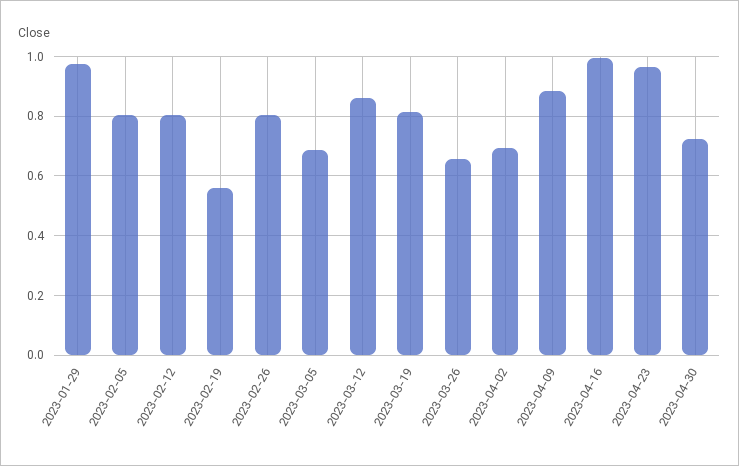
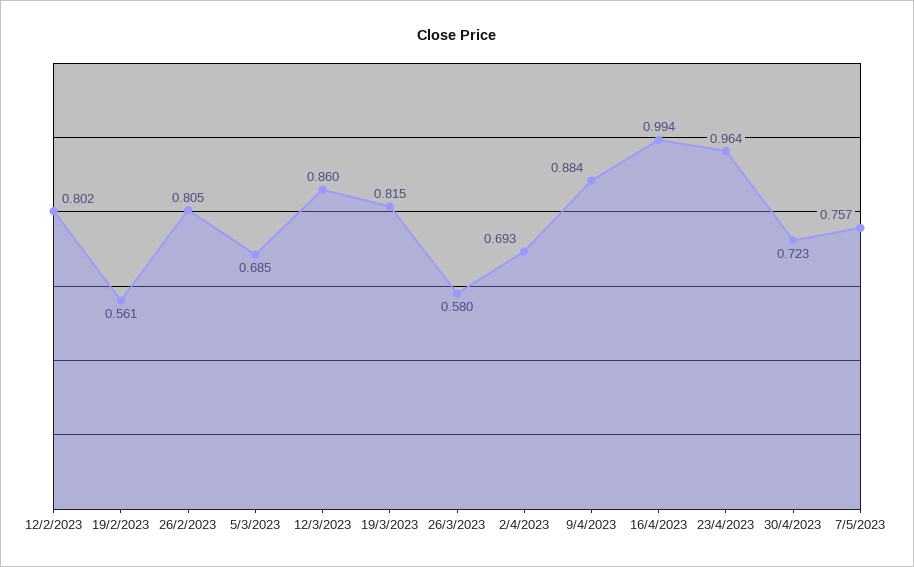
2023-01-29: 0.975 -> none
2023-02-05: 0.8 -> none
2023-03-26: 0.65 -> 0.58
7/5/2023: none -> 0.757

